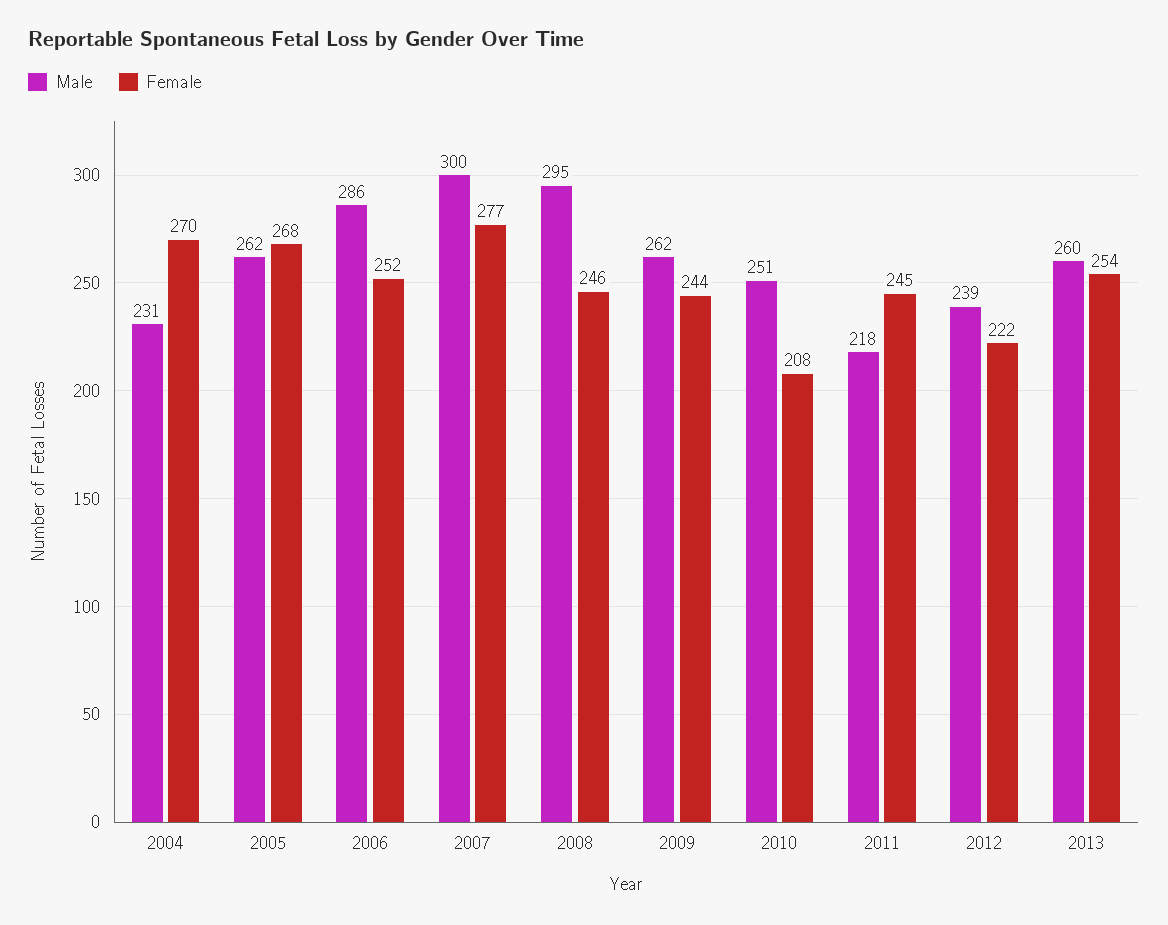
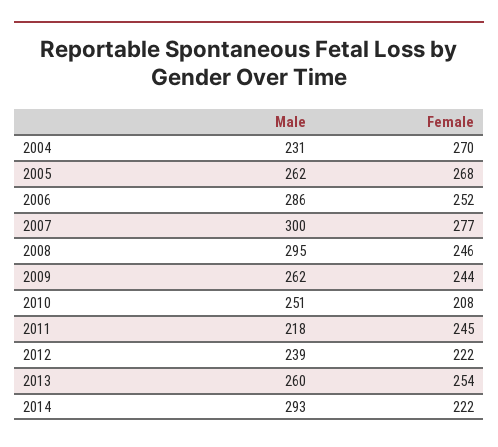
Male, 2014: none -> 293
Female, 2014: none -> 222

